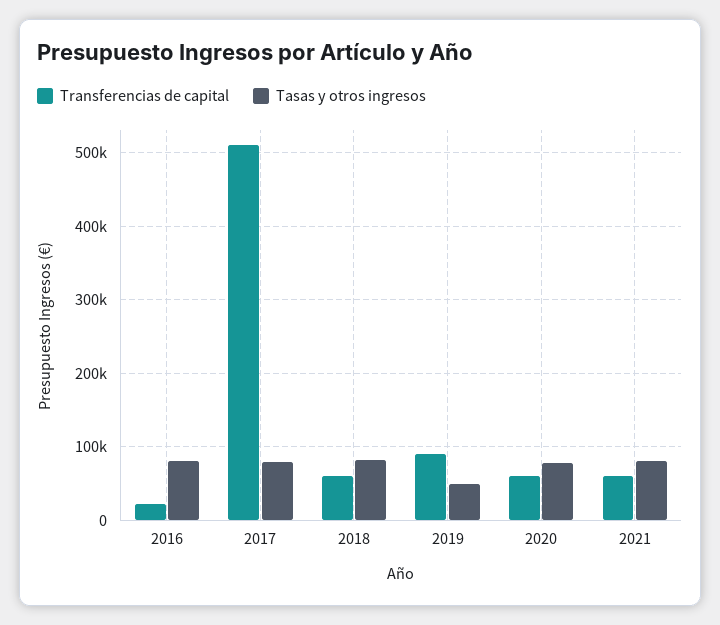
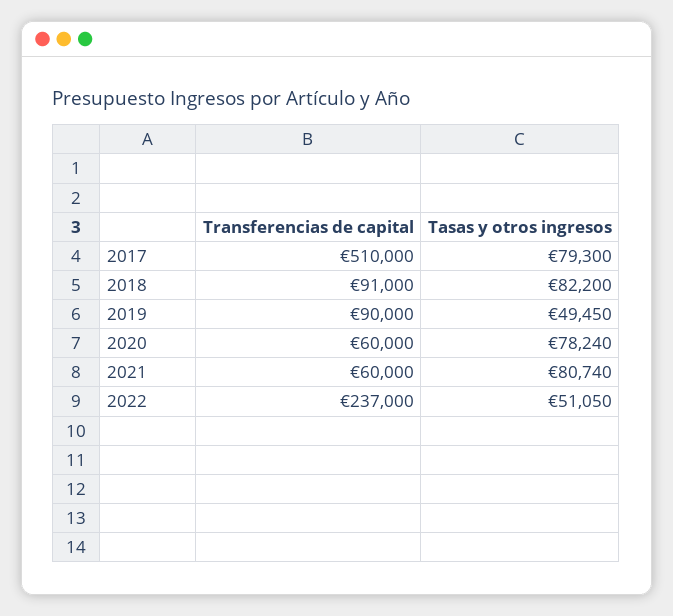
Transferencias de capital, 2016: 20000 -> none
Tasas y otros ingresos, 2016: 80000 -> none
Transferencias de capital, 2018: 60000 -> 91000
Transferencias de capital, 2022: none -> 237000
Tasas y otros ingresos, 2022: none -> 51050

